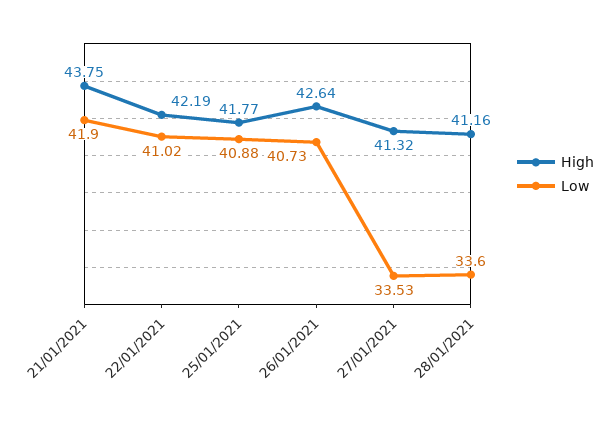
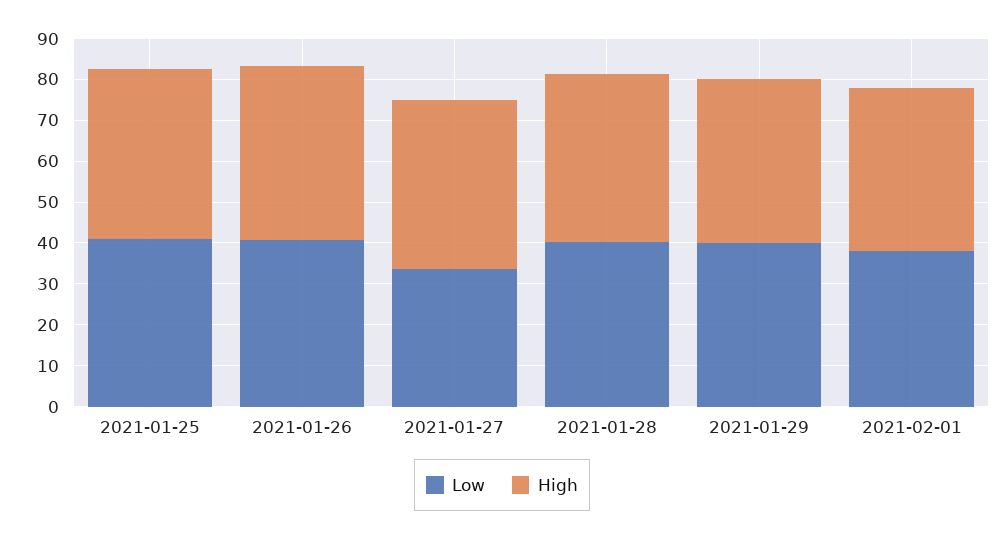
High, 21/01/2021: 43.75 -> none
Low, 21/01/2021: 41.9 -> none
High, 22/01/2021: 42.19 -> none
Low, 22/01/2021: 41.02 -> none
Low, 28/01/2021: 33.6 -> 40
Low, 2021-01-29: none -> 40
High, 2021-01-29: none -> 40
Low, 2021-02-01: none -> 38
High, 2021-02-01: none -> 40

